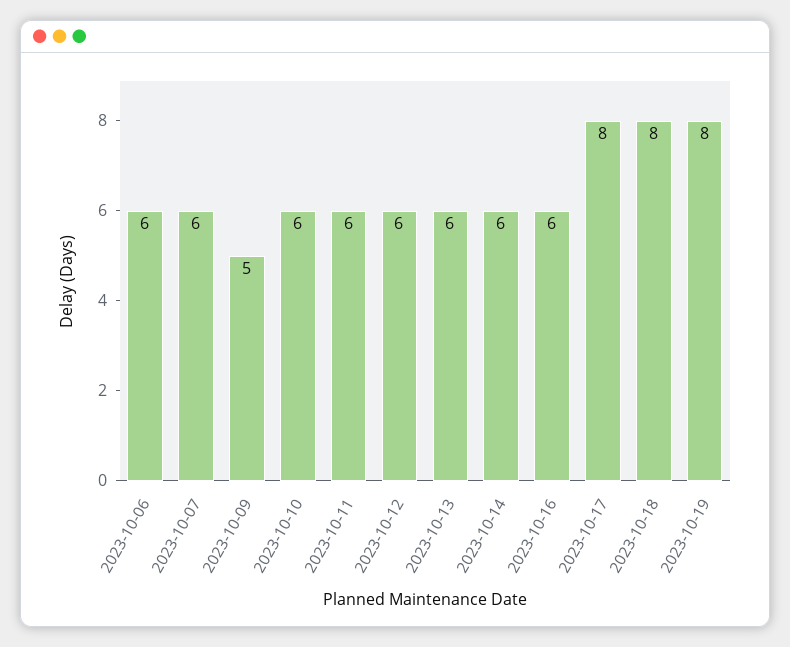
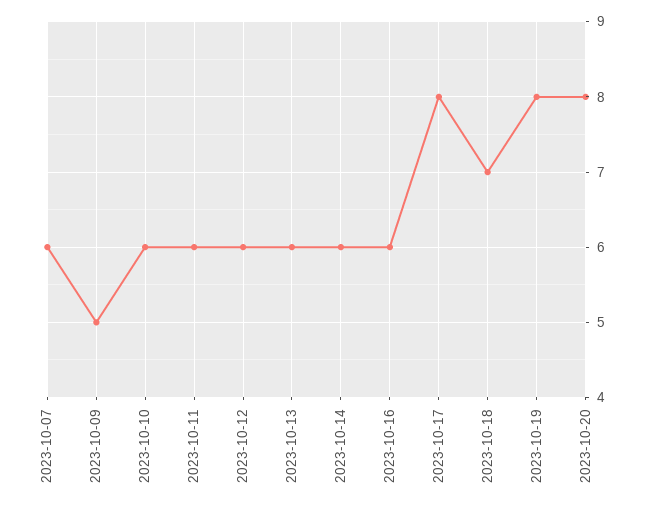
2023-10-06: 6 -> none
2023-10-18: 8 -> 7
2023-10-20: none -> 8

